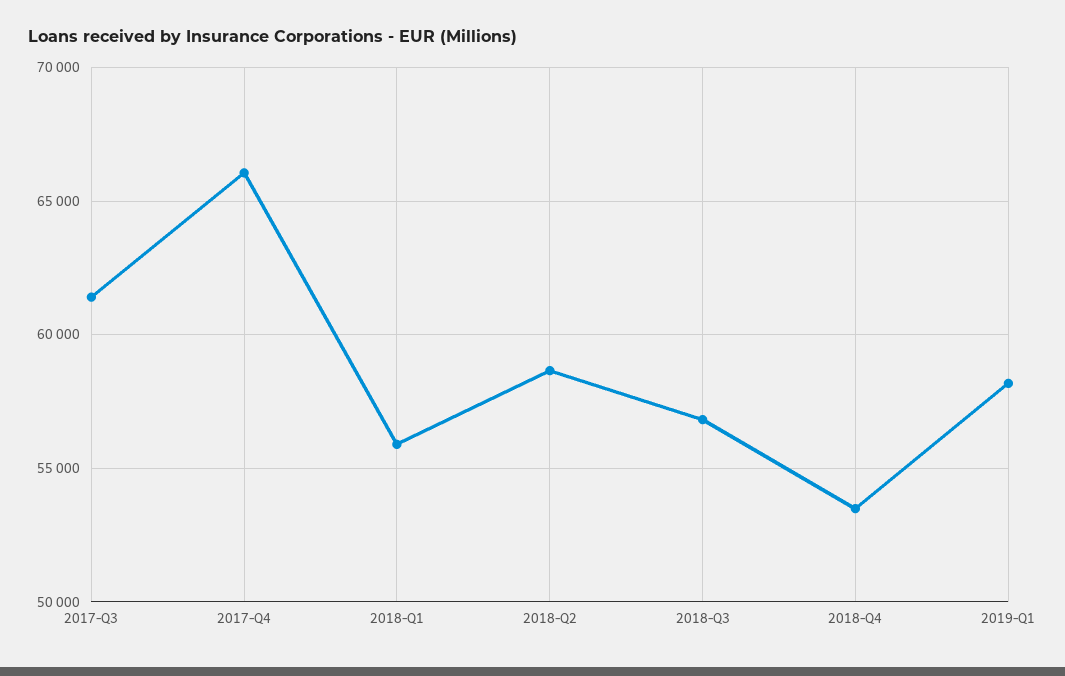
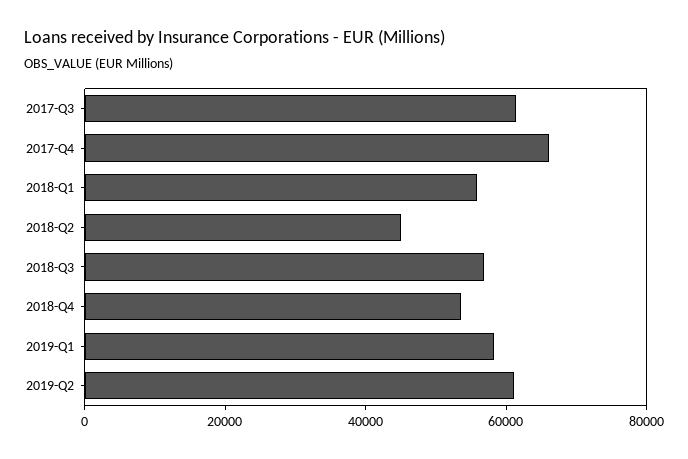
2018-Q2: 58500 -> 45000
2019-Q2: none -> 60000

